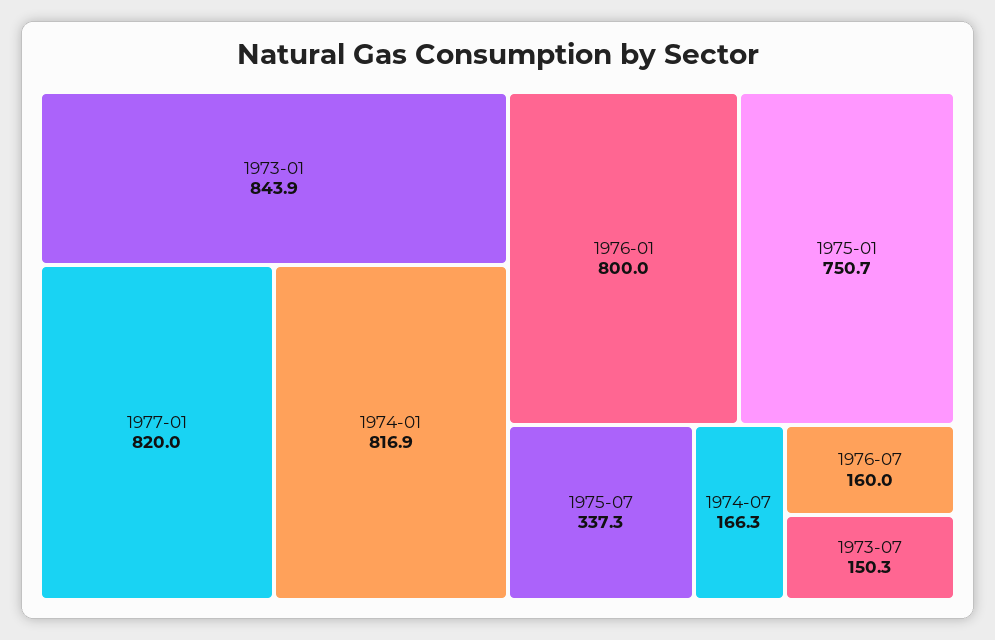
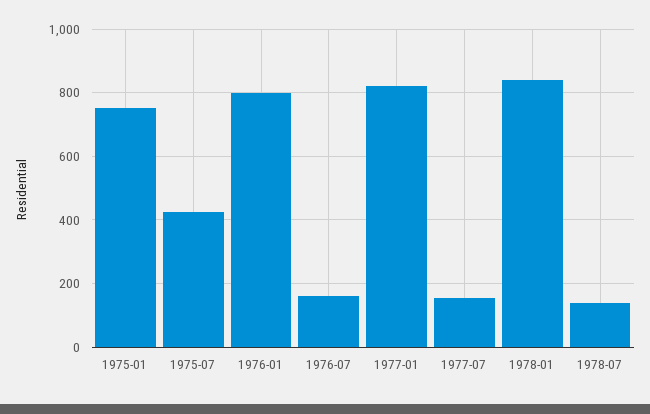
1973-01: 843.9 -> none
1974-01: 816.9 -> none
1975-07: 337.3 -> 420
1974-07: 166.3 -> none
1973-07: 150.3 -> none
1977-07: none -> 160
1978-01: none -> 840
1978-07: none -> 140

